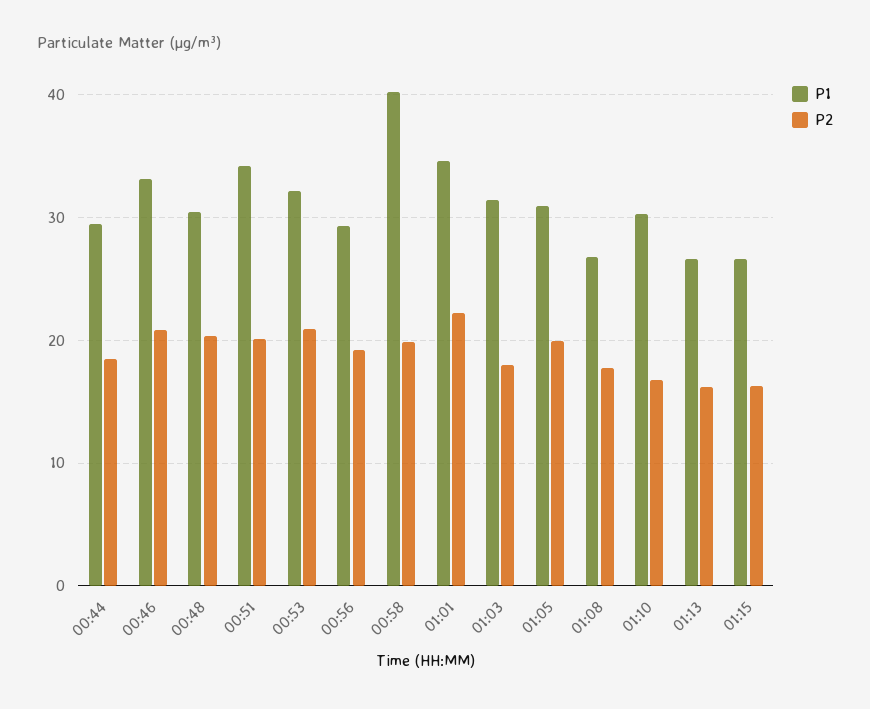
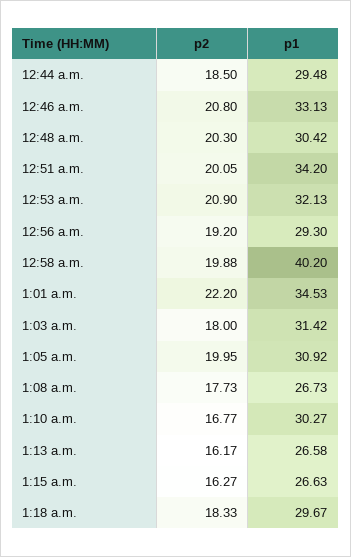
P2, 1:18 a.m.: none -> 18.33
P1, 1:18 a.m.: none -> 29.67

